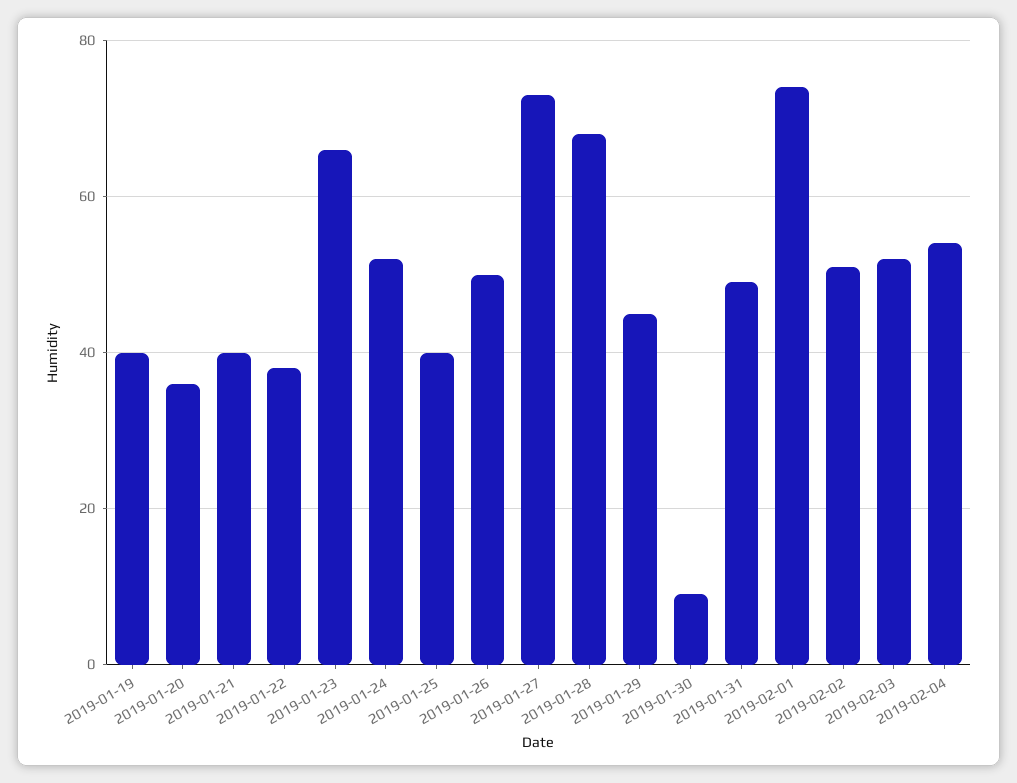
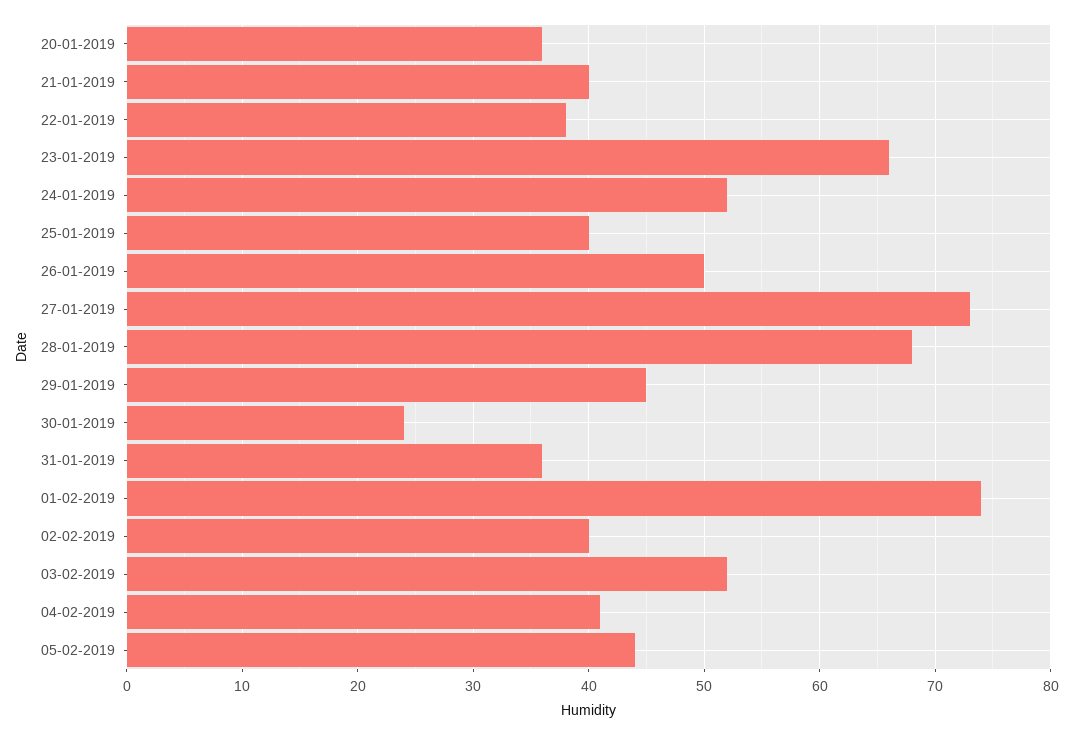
2019-01-19: 40 -> none
2019-01-30: 10 -> 24
2019-01-31: 50 -> 36
2019-02-02: 50 -> 40
2019-02-04: 55 -> 41
05-02-2019: none -> 44

